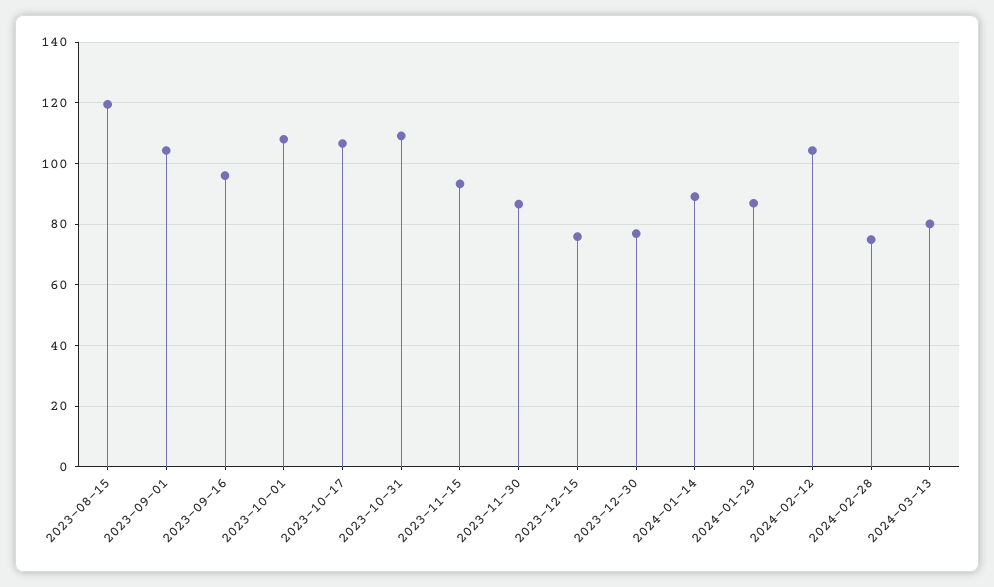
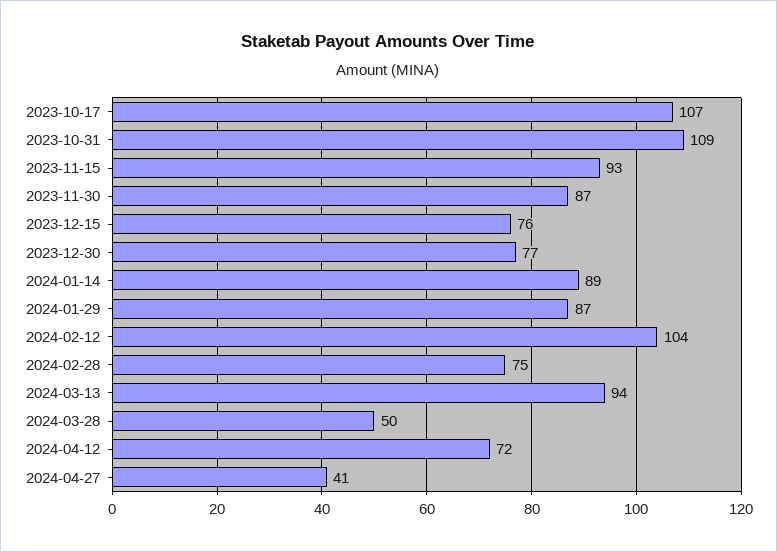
2023-08-15: 120 -> none
2023-09-01: 104 -> none
2023-09-16: 96 -> none
2023-10-01: 108 -> none
2024-03-13: 80 -> 94
2024-03-28: none -> 50
2024-04-12: none -> 72
2024-04-27: none -> 41

